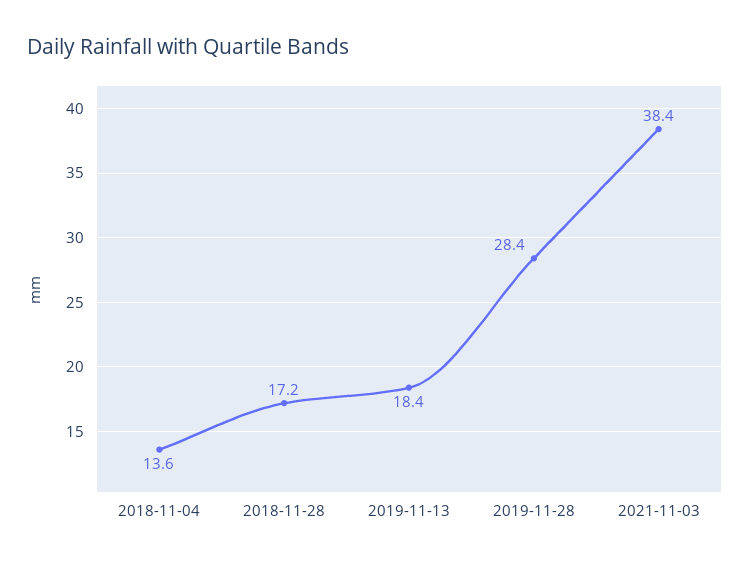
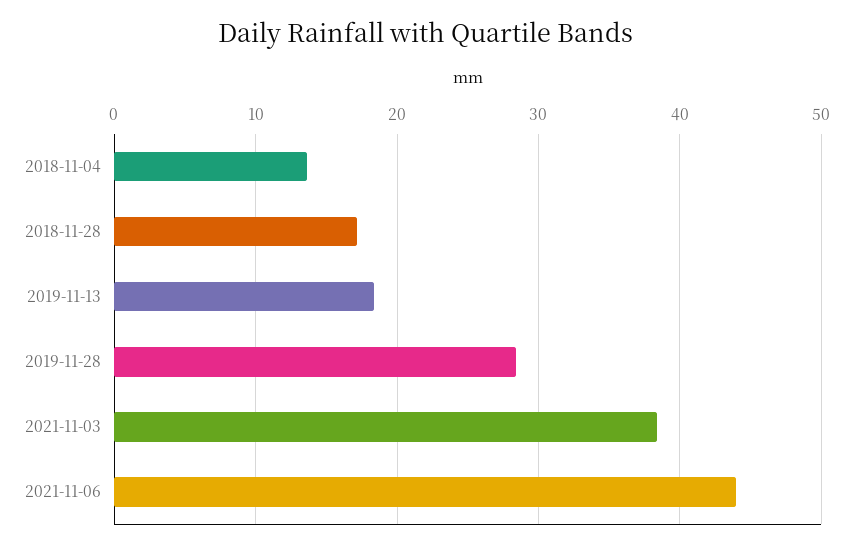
2021-11-06: none -> 44

